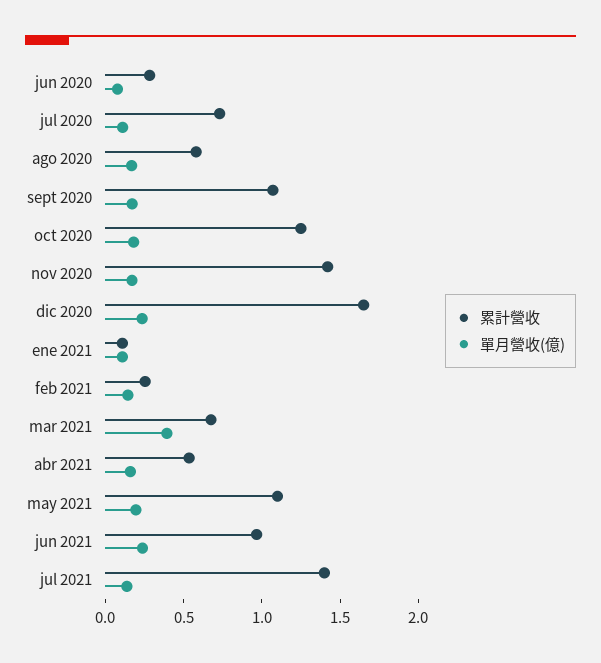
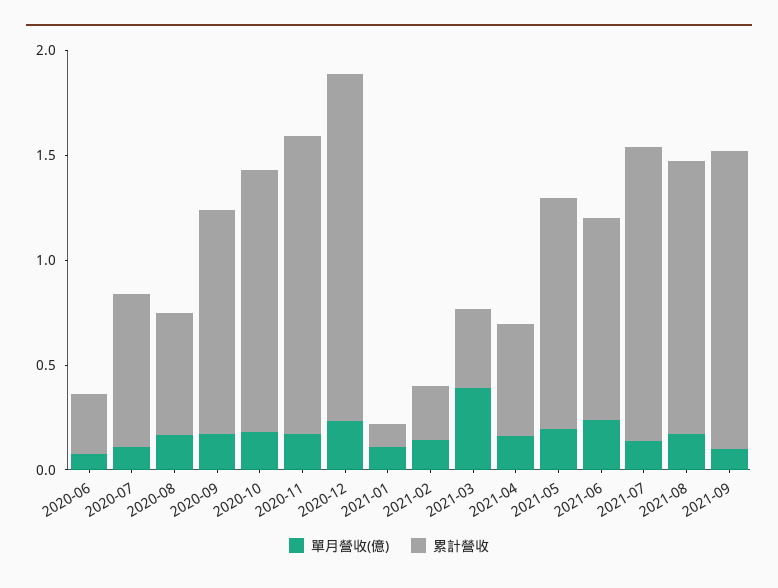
累計營收, mar 2021: 0.7 -> 0.4
單月營收(億), 2021-08: none -> 0.2
累計營收, 2021-08: none -> 1.3
單月營收(億), 2021-09: none -> 0.1
累計營收, 2021-09: none -> 1.4

